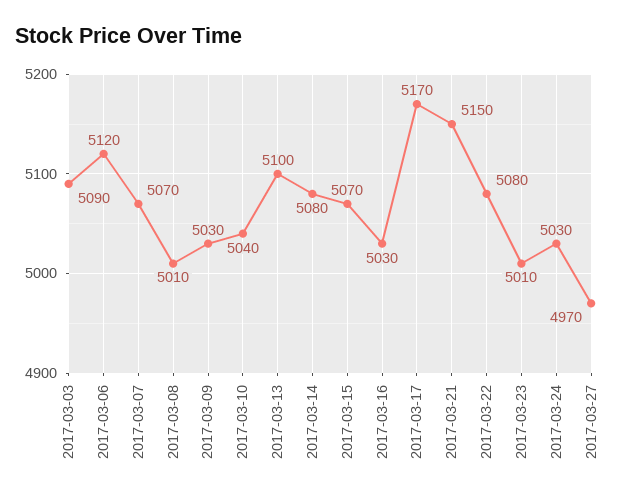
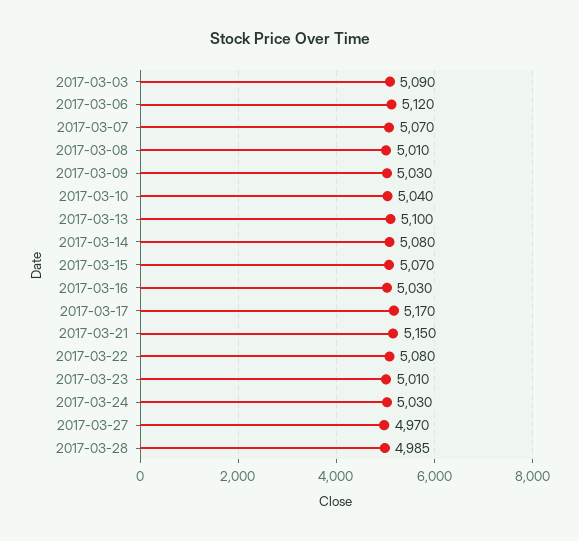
2017-03-28: none -> 4985

